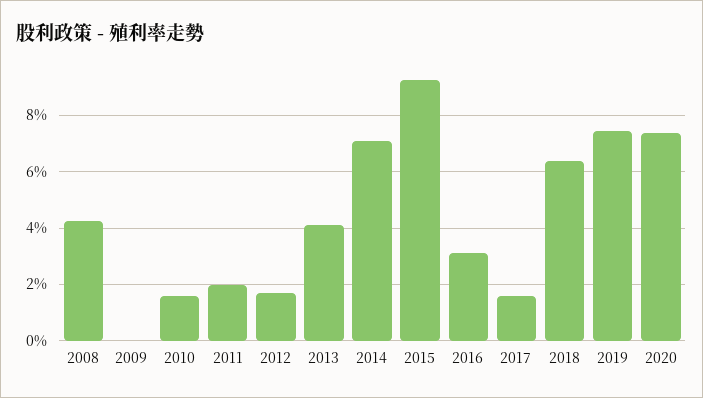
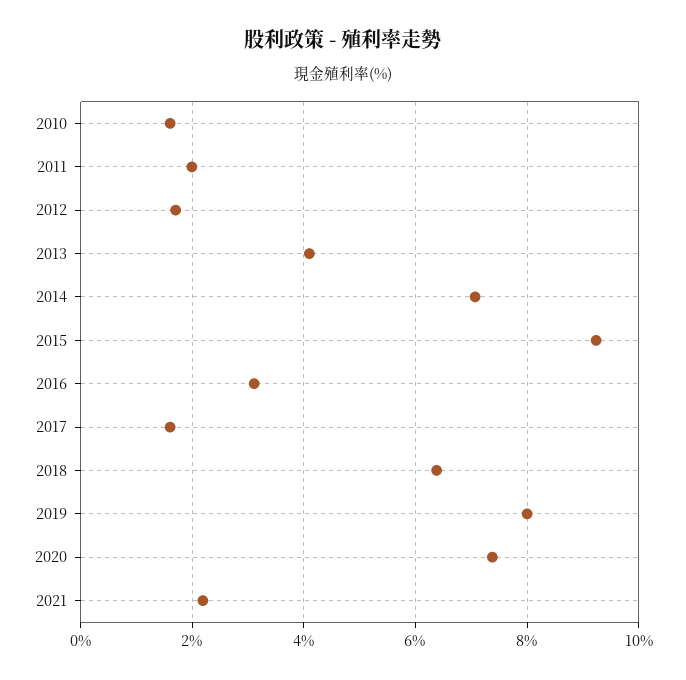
2008: 4.25 -> none
2009: 0 -> none
2019: 7.5 -> 8
2021: none -> 2.2

